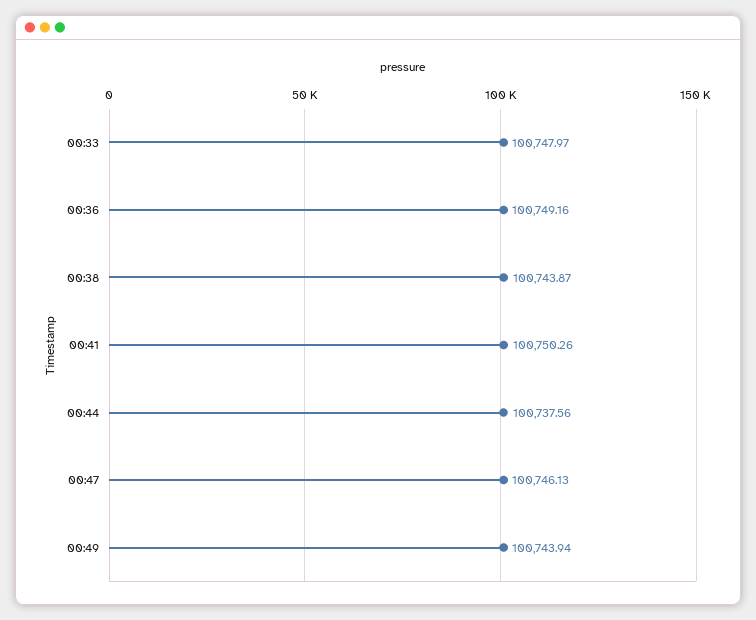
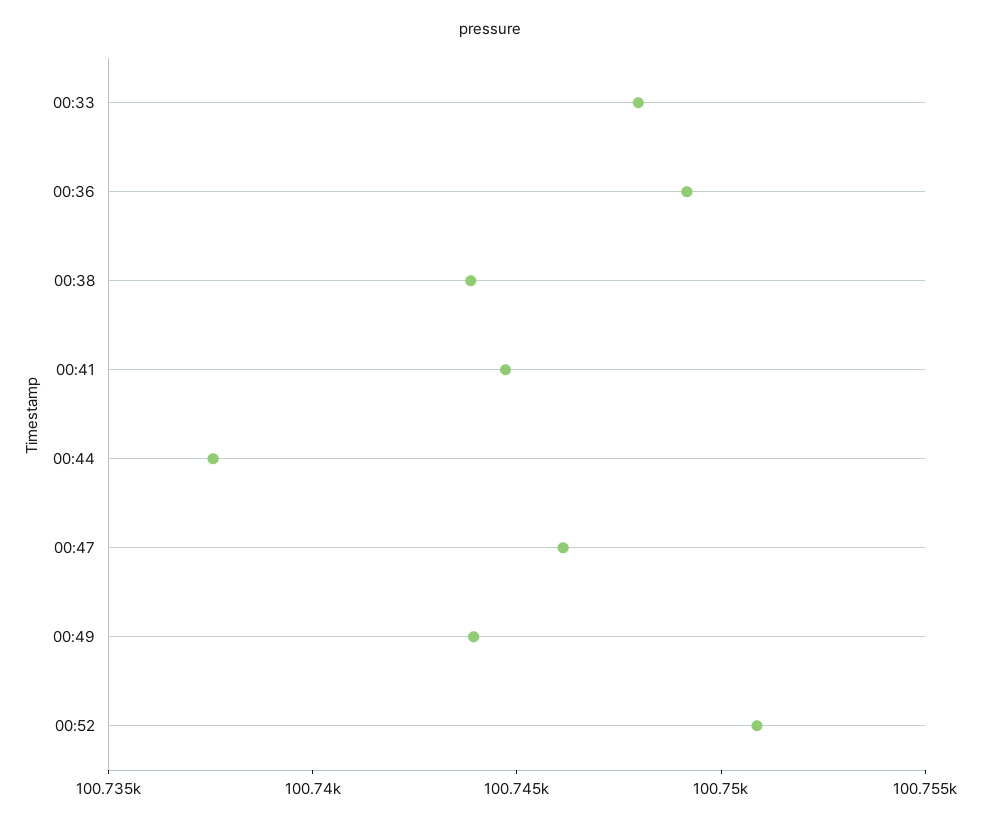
00:41: 100750.26 -> 100745
00:52: none -> 100751

